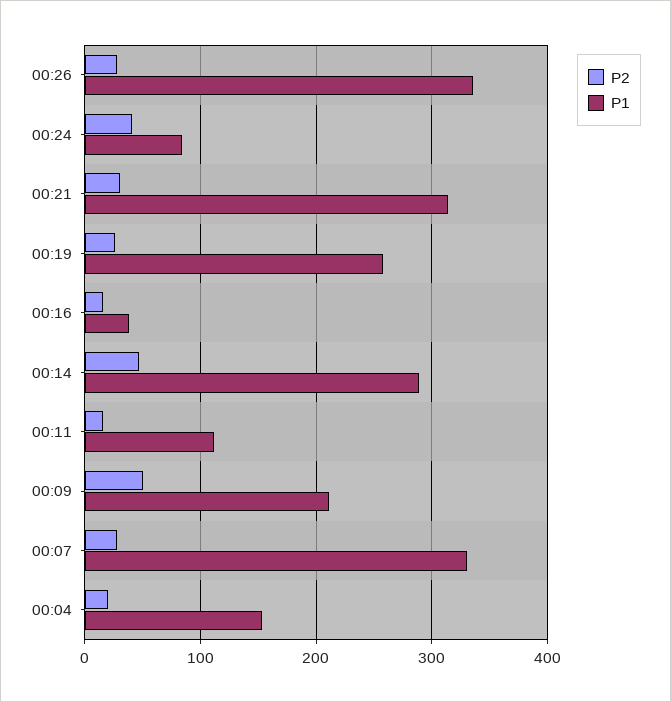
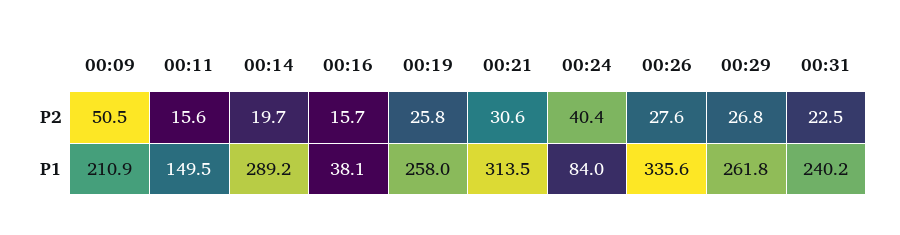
P2, 00:14: 50 -> 19.7
P1, 00:11: 110 -> 149.5
P2, 00:07: 30 -> none
P1, 00:07: 330 -> none
P2, 00:04: 20 -> none
P1, 00:04: 150 -> none
P2, 00:29: none -> 26.8
P2, 00:31: none -> 22.5
P1, 00:29: none -> 261.8
P1, 00:31: none -> 240.2

